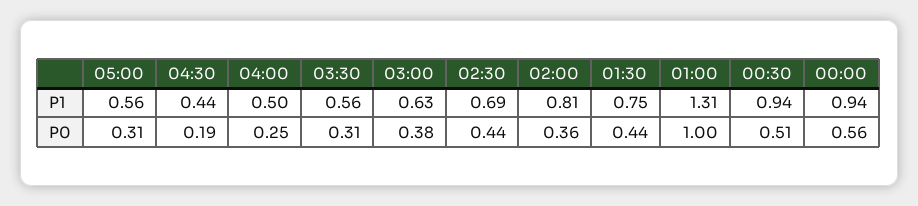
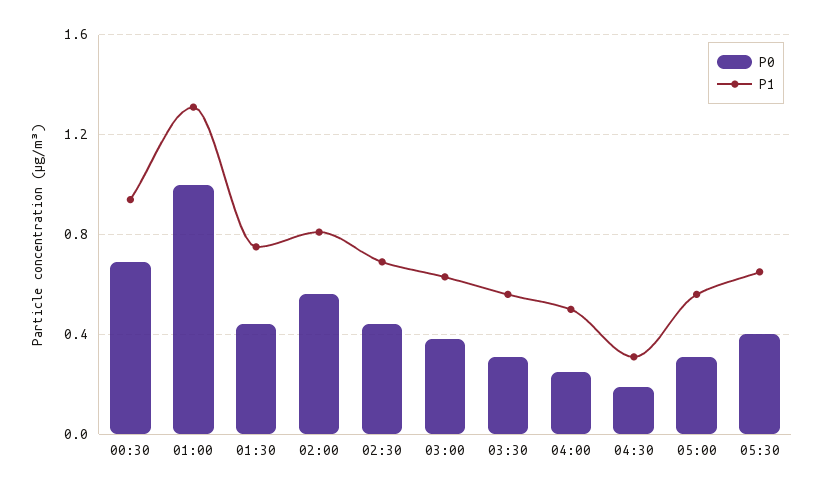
P1, 04:30: 0.44 -> 0.3
P1, 00:00: 0.94 -> none
P0, 02:00: 0.36 -> 0.55
P0, 00:30: 0.51 -> 0.7
P0, 00:00: 0.56 -> none
P0, 05:30: none -> 0.4
P1, 05:30: none -> 0.65

